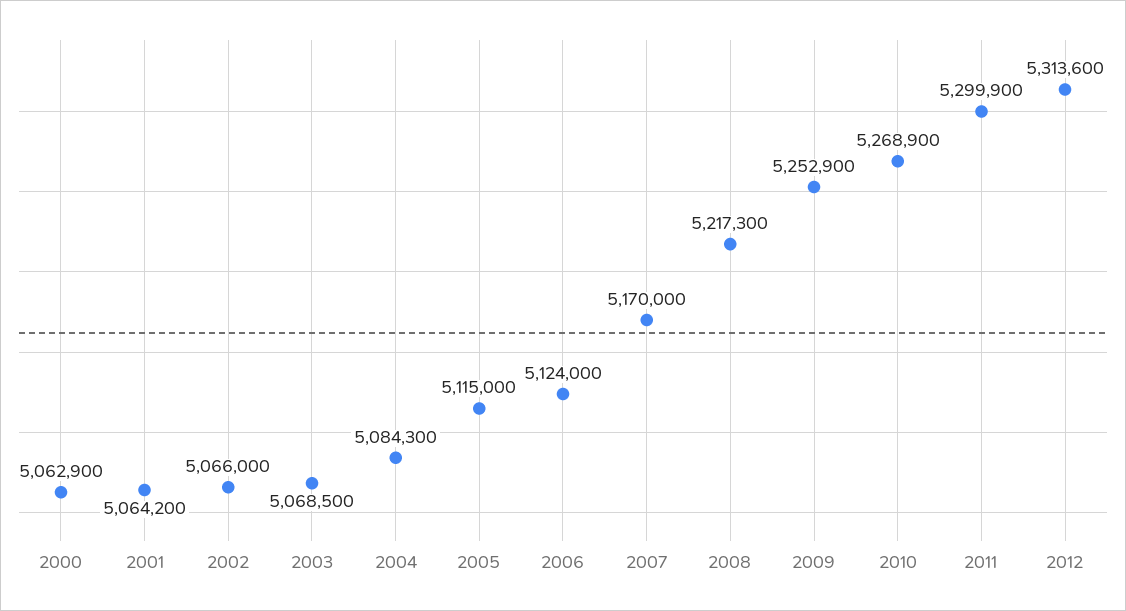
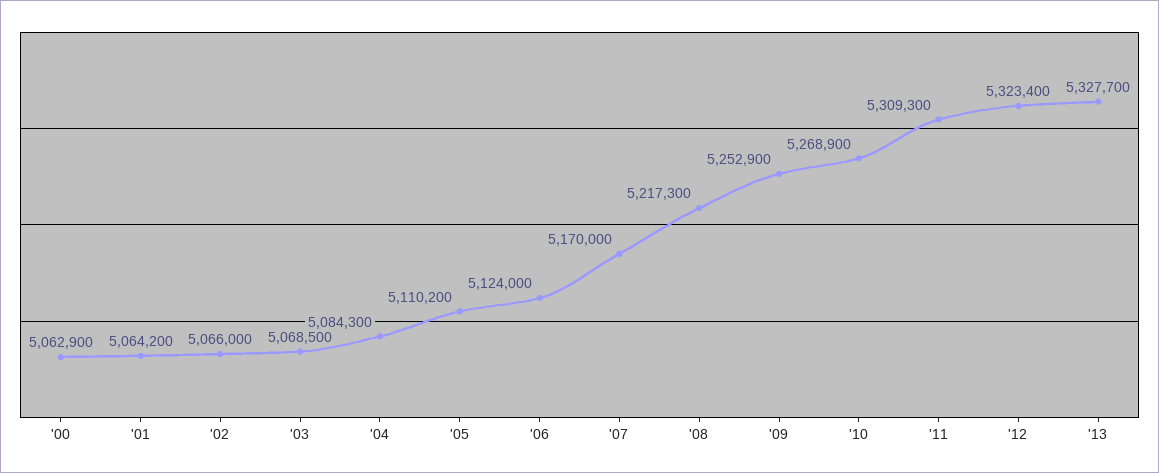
2005: 5115000 -> 5110200
2011: 5299900 -> 5309300
2012: 5313600 -> 5323400
'13: none -> 5327700

